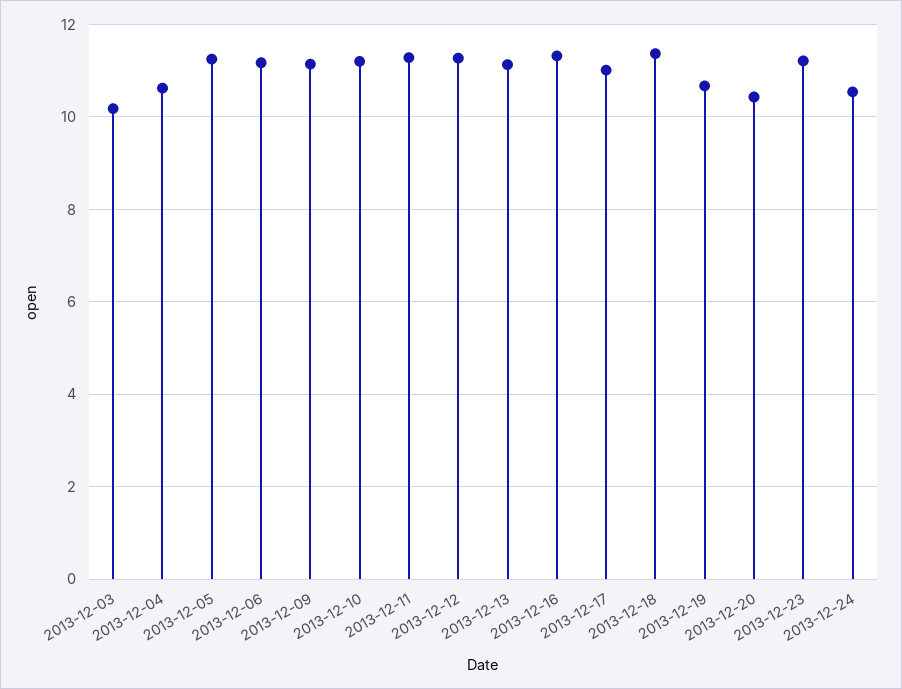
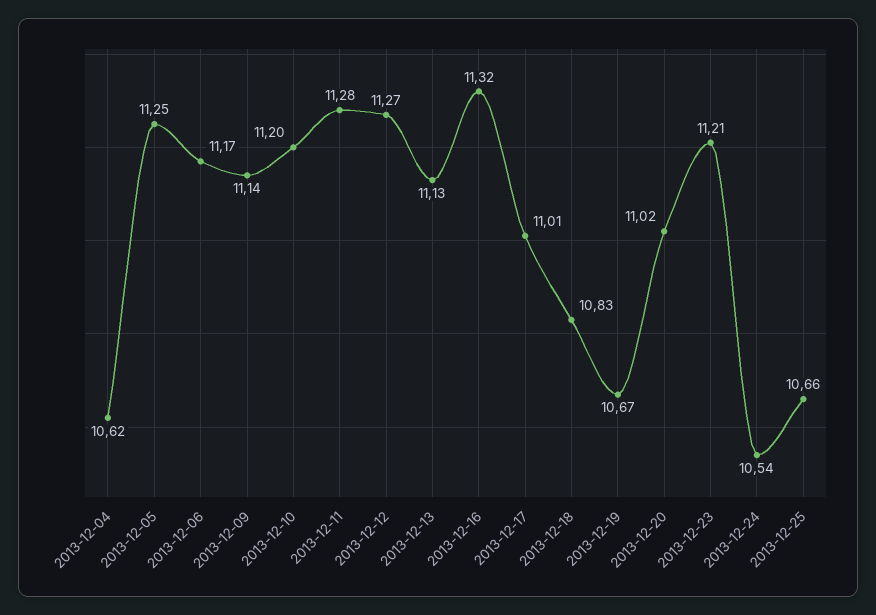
2013-12-03: 10.2 -> none
2013-12-18: 11.4 -> 10.83
2013-12-20: 10.4 -> 11.02
2013-12-25: none -> 10.66

